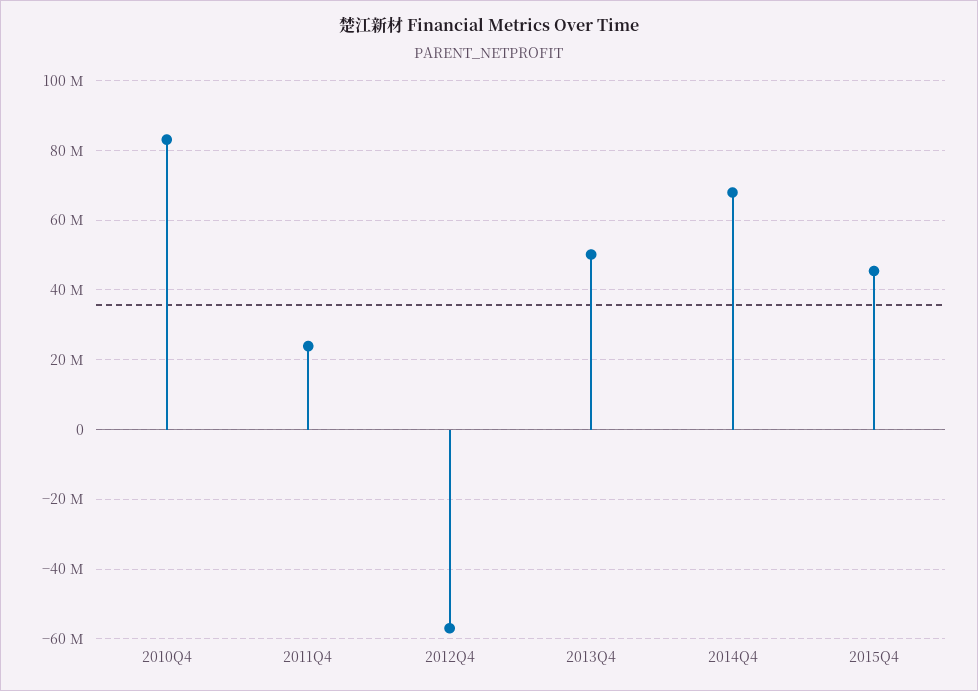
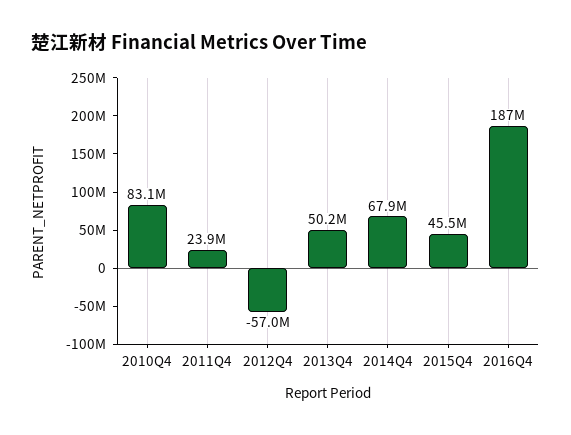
2016Q4: none -> 187000000

